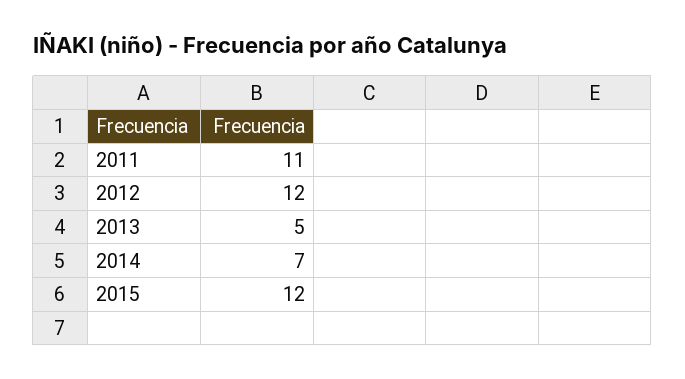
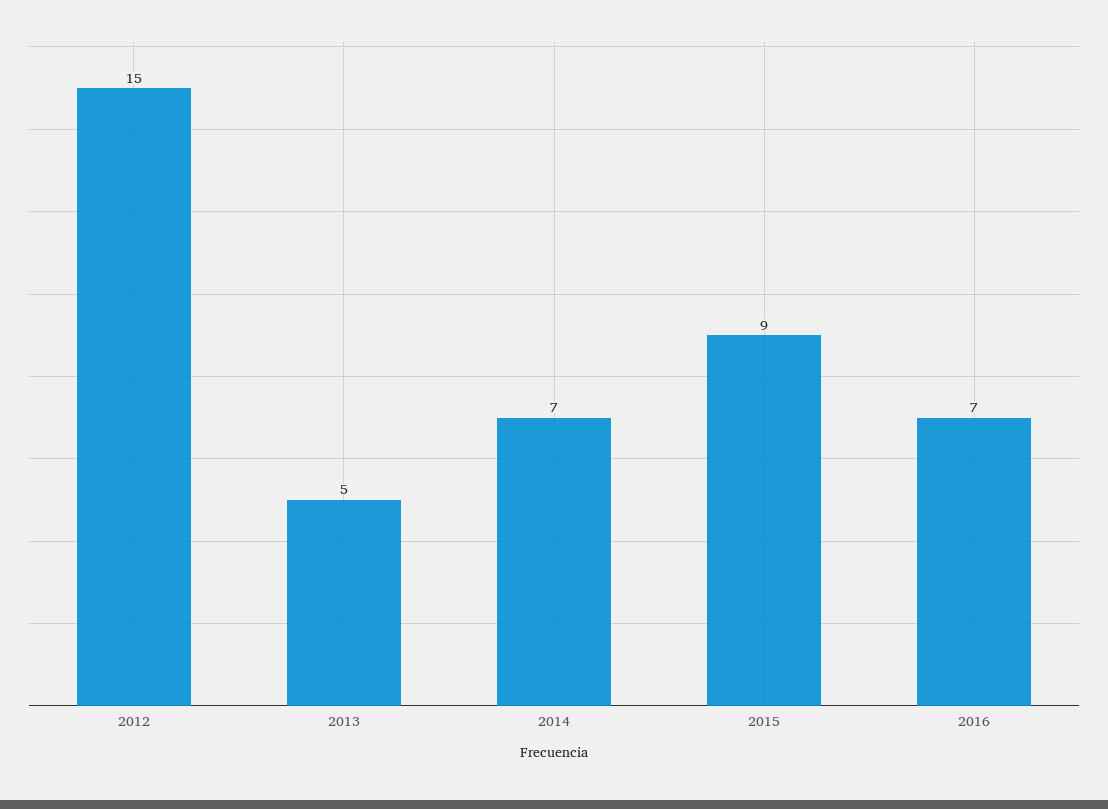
2011: 11 -> none
2012: 12 -> 15
2015: 12 -> 9
2016: none -> 7

